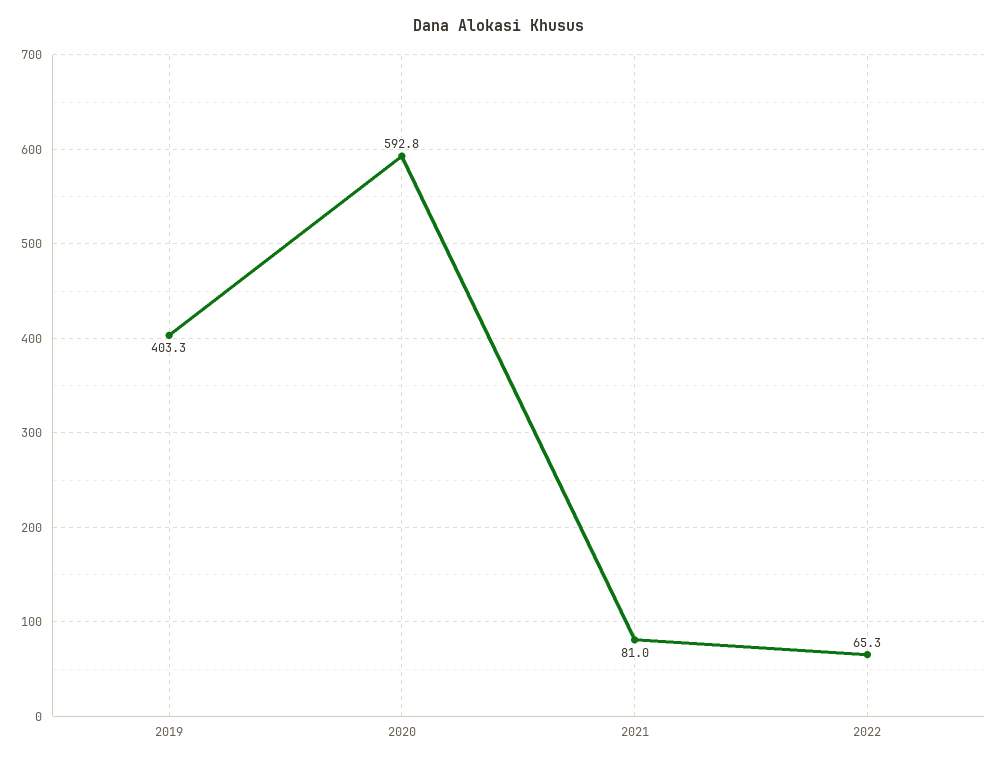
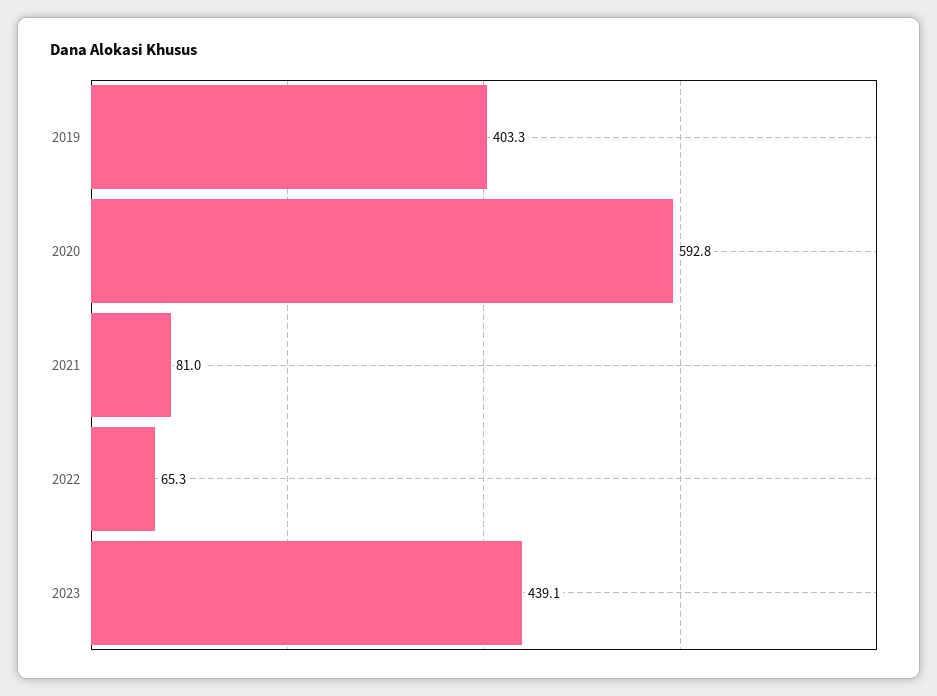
2023: none -> 439.1

